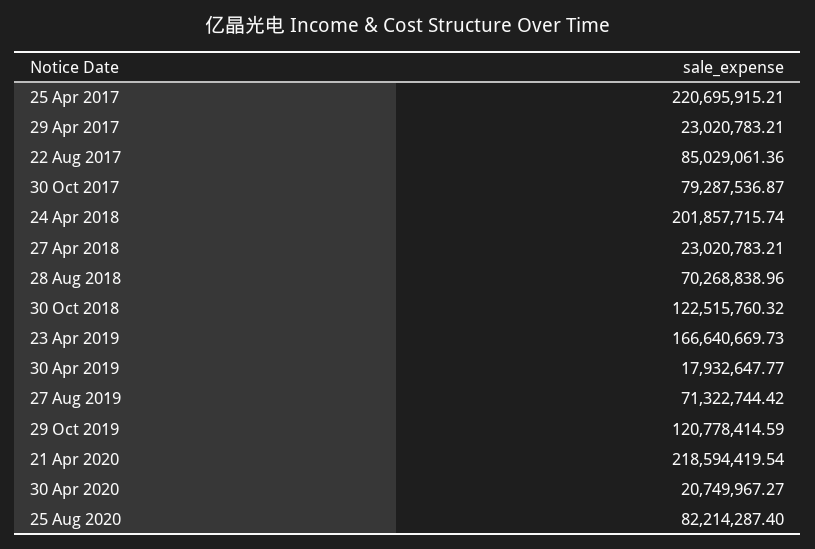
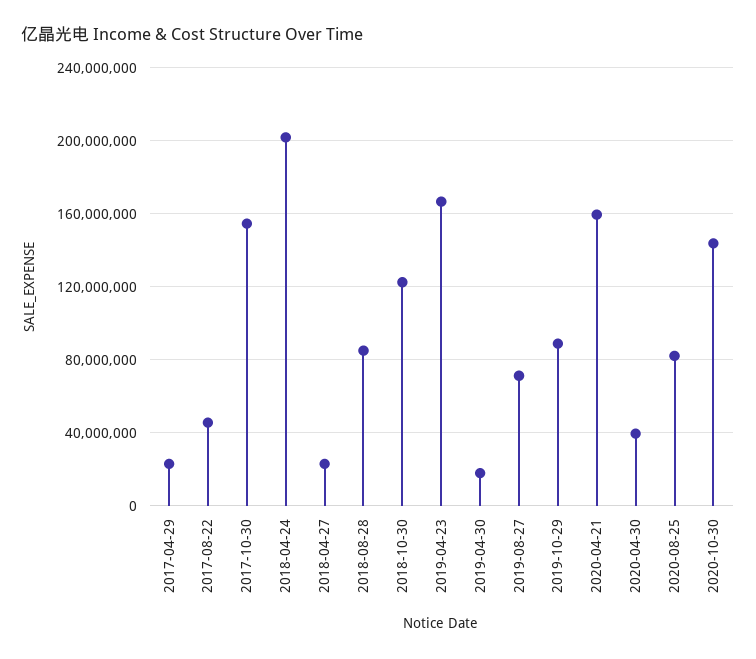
25 Apr 2017: 220695915.21 -> none
22 Aug 2017: 85029061.36 -> 45000000
30 Oct 2017: 79287536.87 -> 155000000
28 Aug 2018: 70268838.96 -> 85000000
29 Oct 2019: 120778414.59 -> 90000000
21 Apr 2020: 218594419.54 -> 160000000
30 Apr 2020: 20749967.27 -> 40000000
2020-10-30: none -> 145000000

